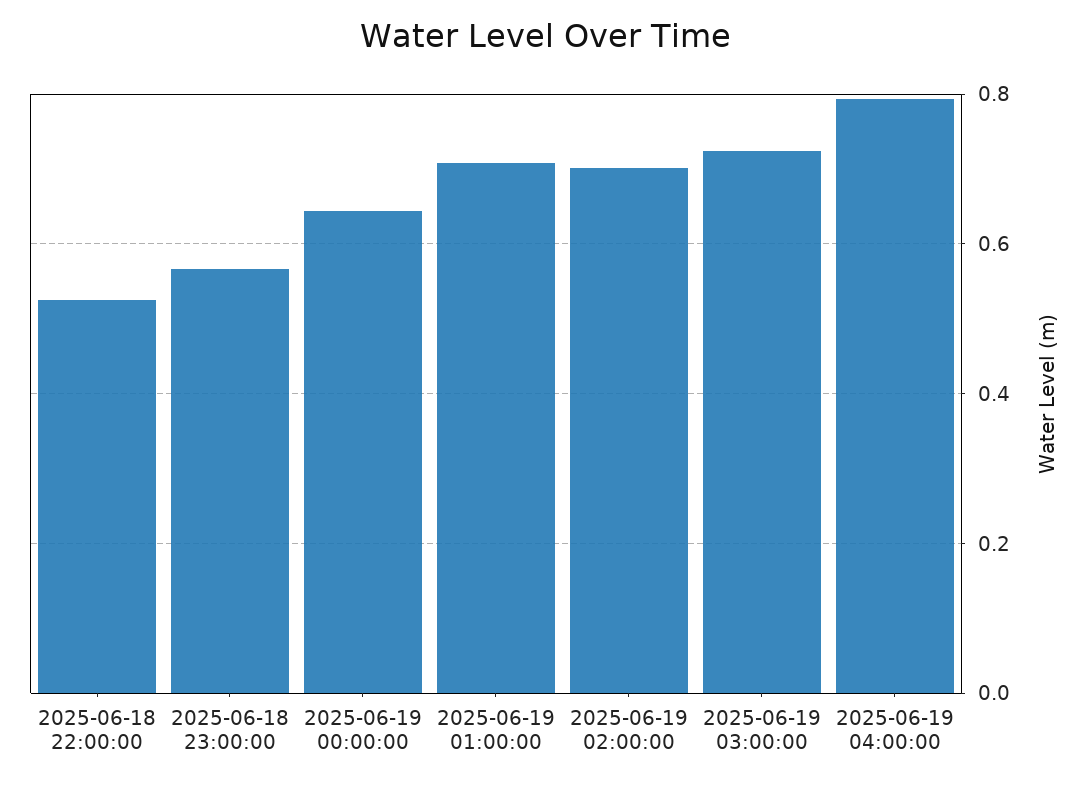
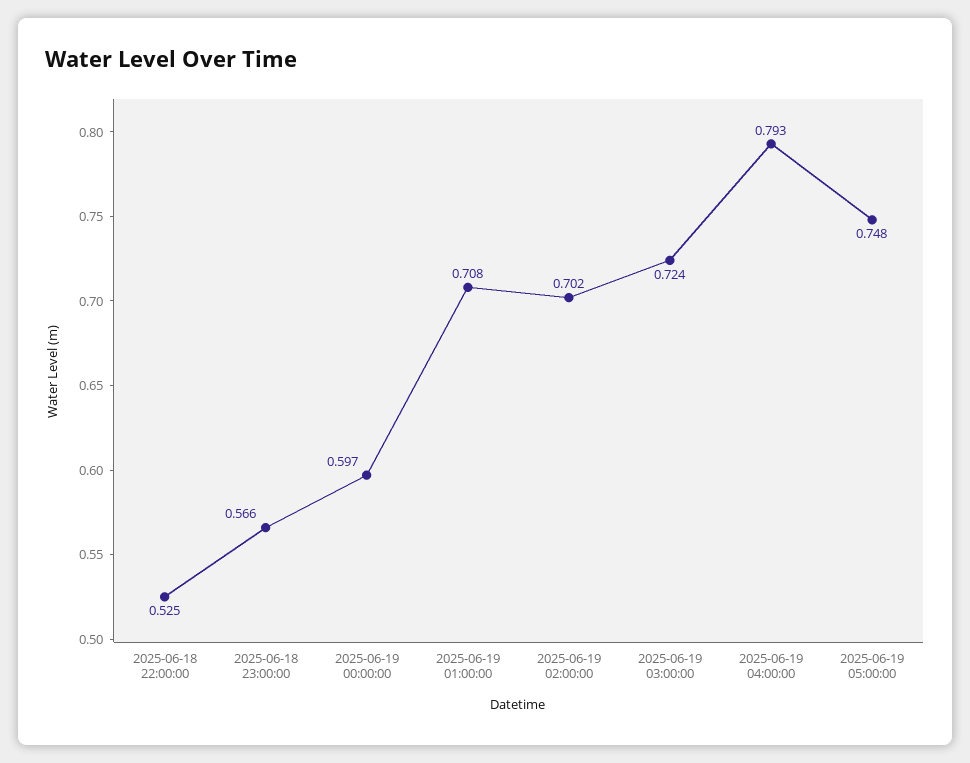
2025-06-19 00:00:00: 0.64 -> 0.597
2025-06-19 05:00:00: none -> 0.748

